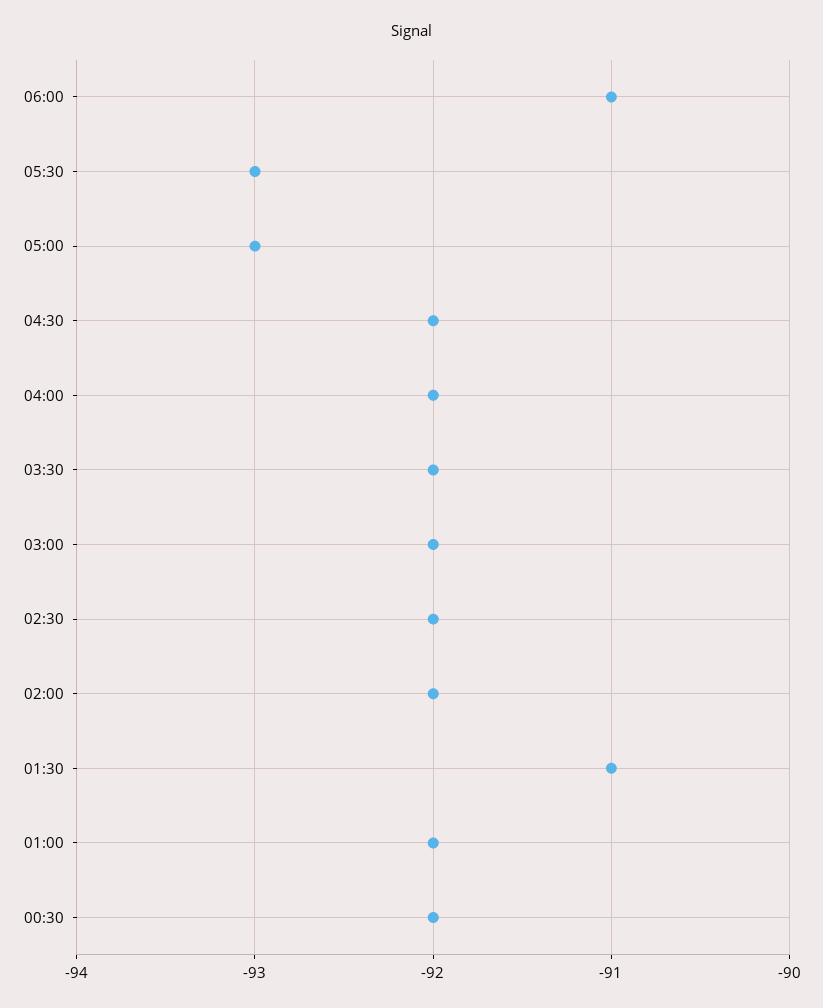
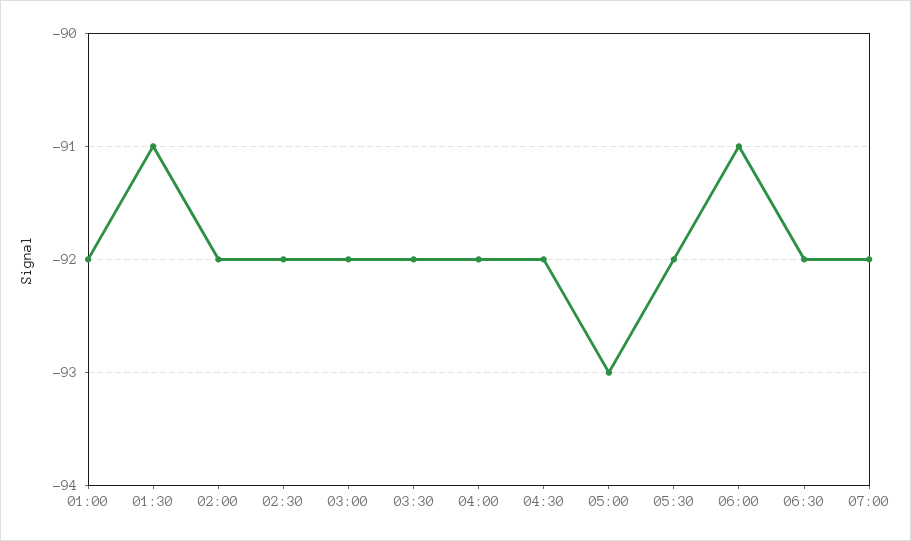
05:30: -93 -> -92
00:30: -92 -> none
06:30: none -> -92
07:00: none -> -92

